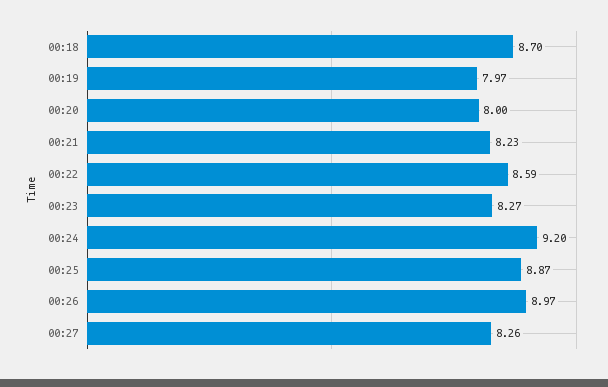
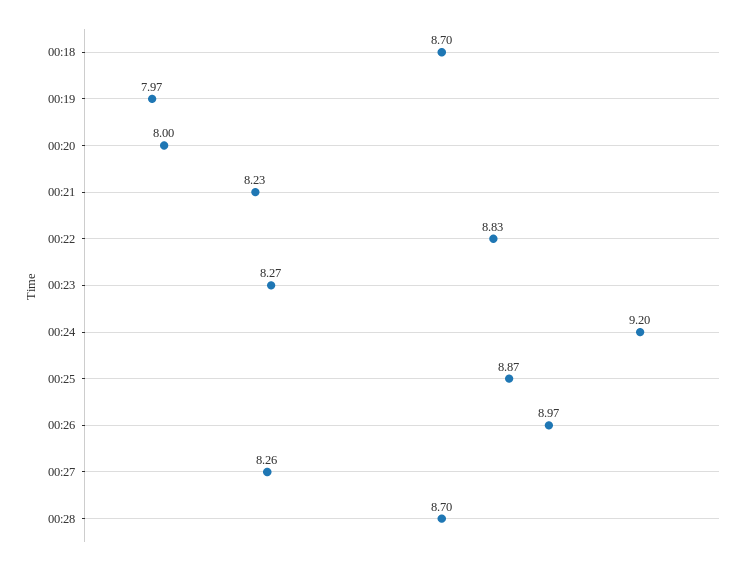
00:22: 8.59 -> 8.83
00:28: none -> 8.7

